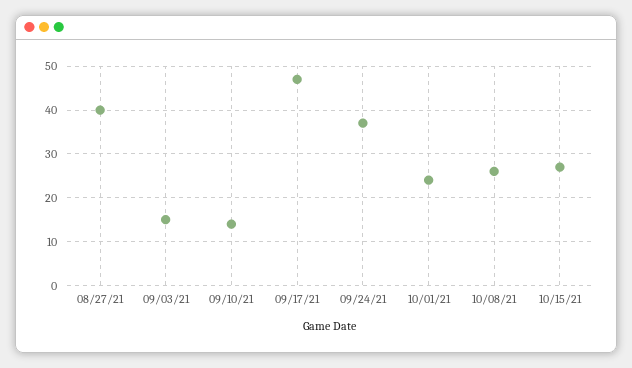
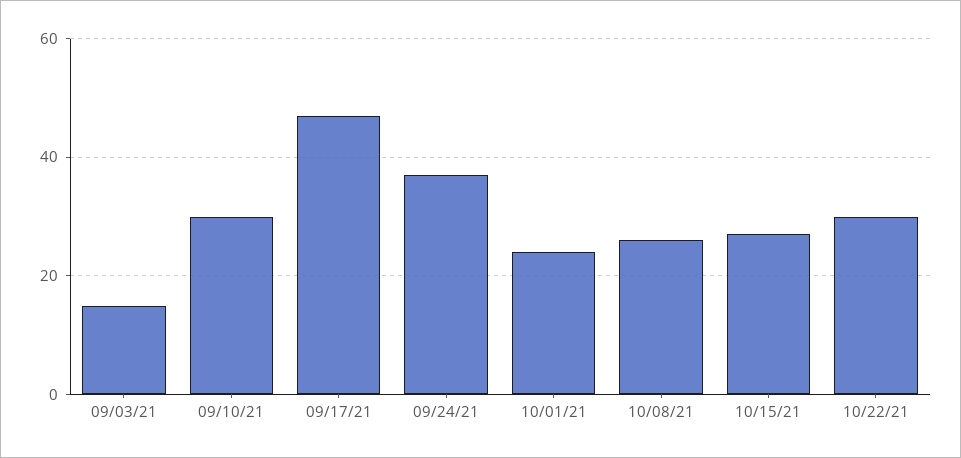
08/27/21: 40 -> none
09/10/21: 15 -> 30
10/22/21: none -> 30

